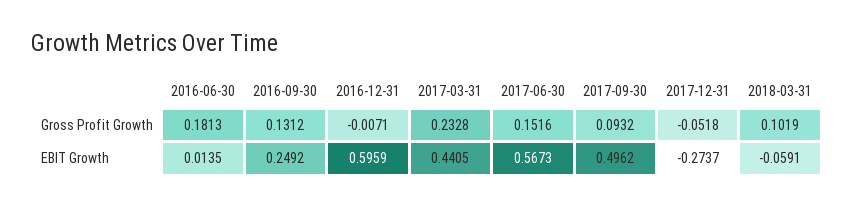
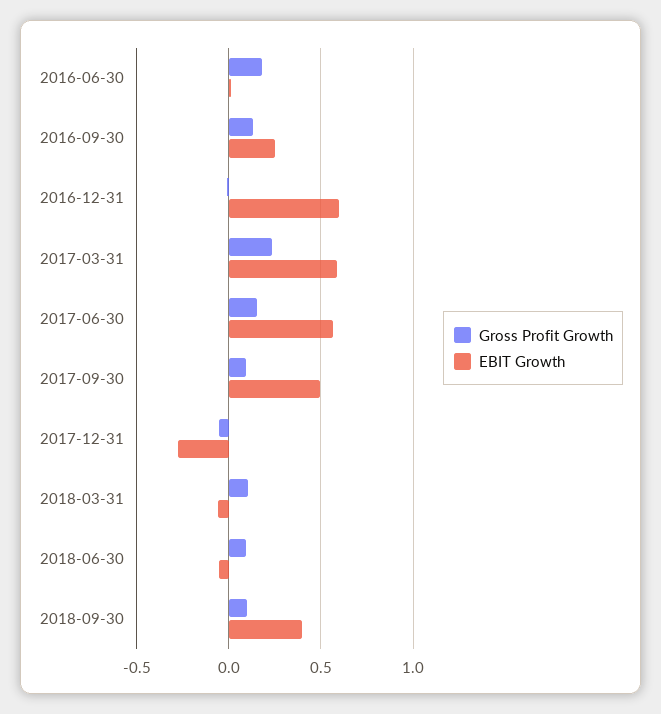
EBIT Growth, 2017-03-31: 0.4405 -> 0.6
Gross Profit Growth, 2018-06-30: none -> 0.1
EBIT Growth, 2018-06-30: none -> -0.05
Gross Profit Growth, 2018-09-30: none -> 0.1
EBIT Growth, 2018-09-30: none -> 0.4

